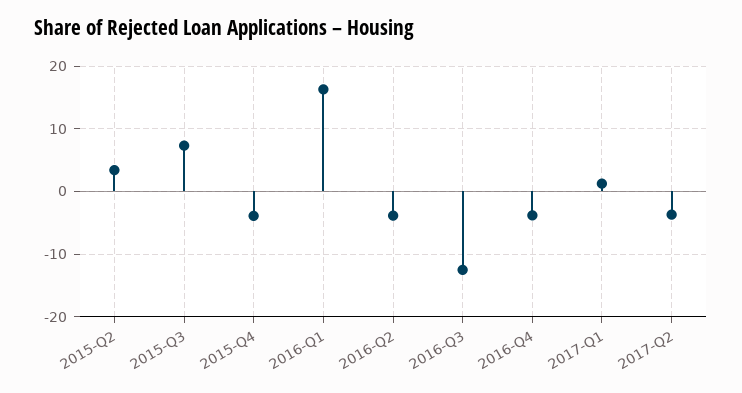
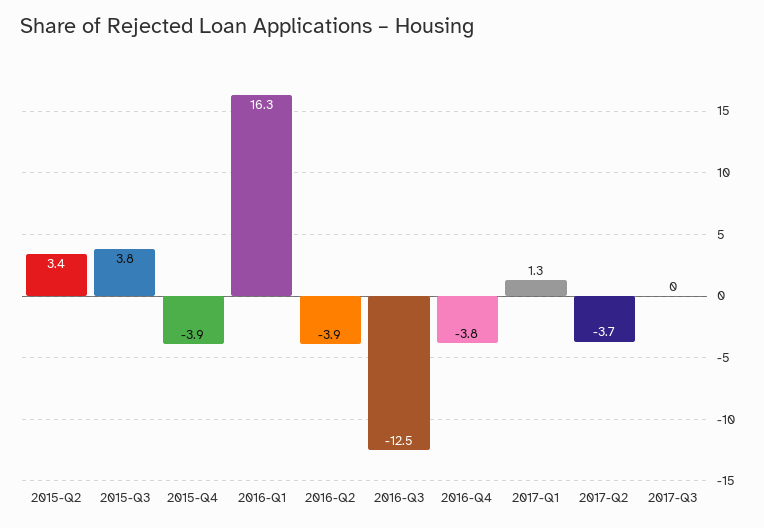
2015-Q3: 7 -> 3.8
2017-Q3: none -> 0

